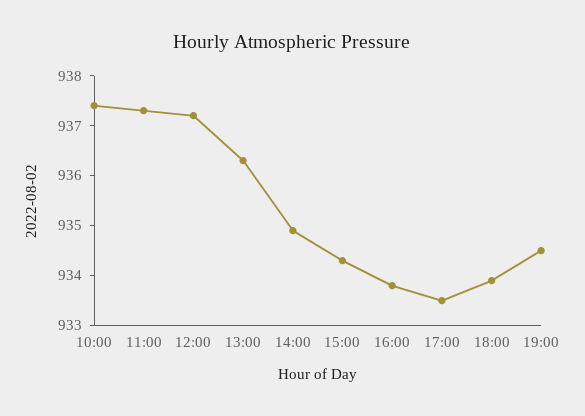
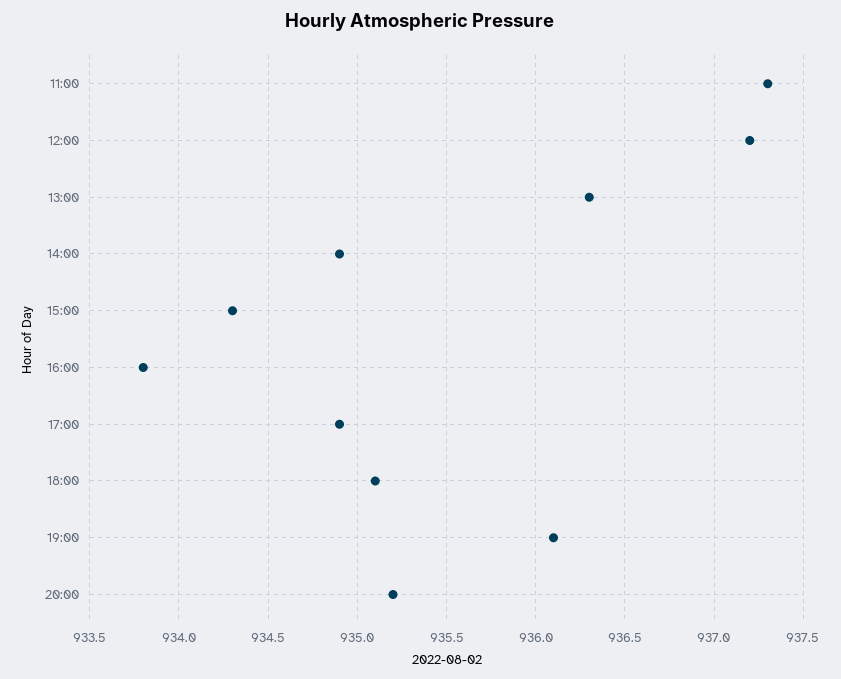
10:00: 937.5 -> none
17:00: 933.5 -> 934.9
18:00: 934 -> 935.1
19:00: 934.5 -> 936.1
20:00: none -> 935.2

